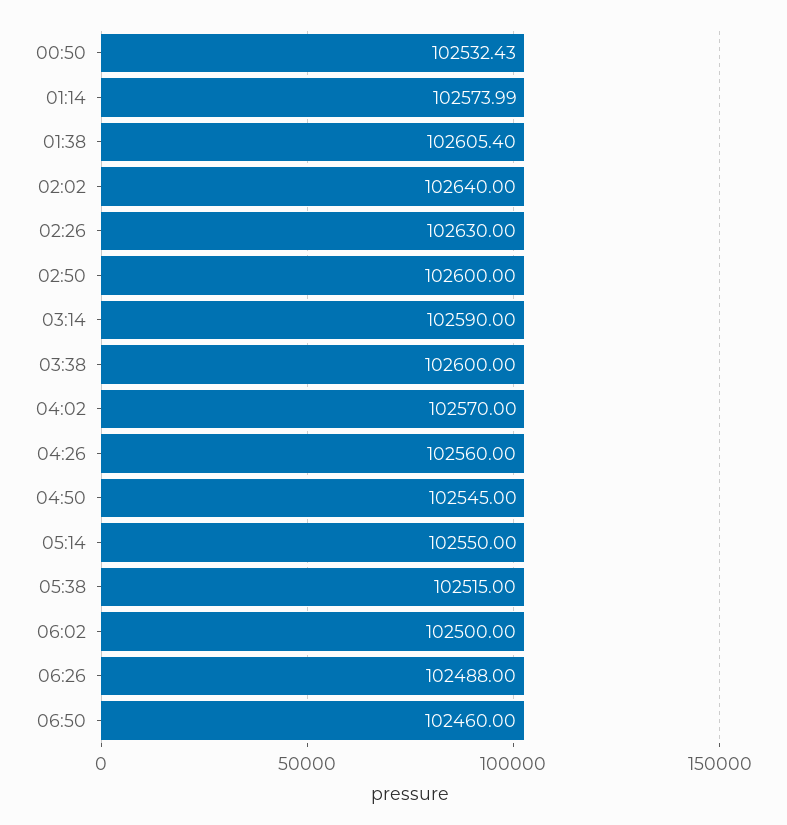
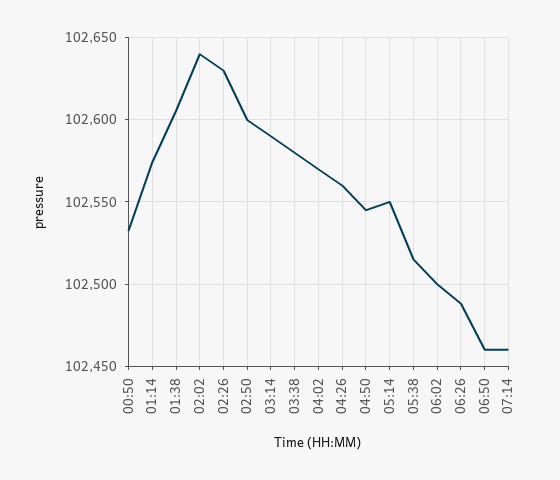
03:38: 102600 -> 102580
07:14: none -> 102460

